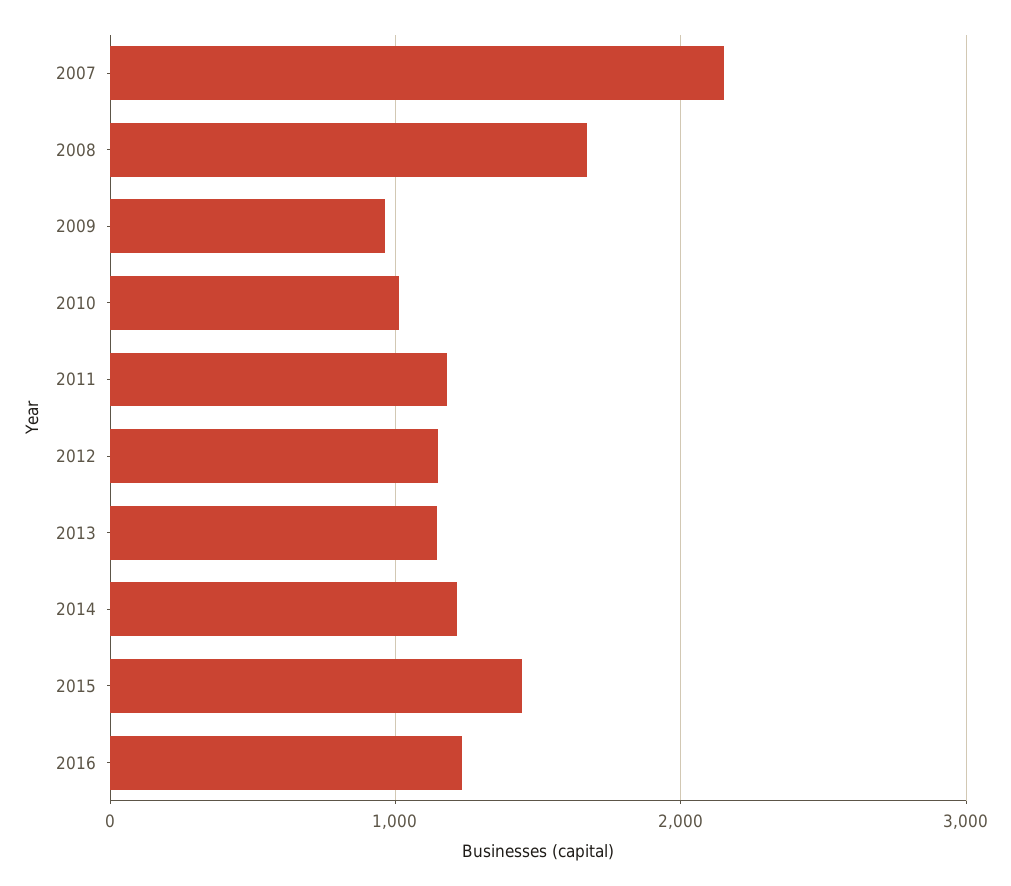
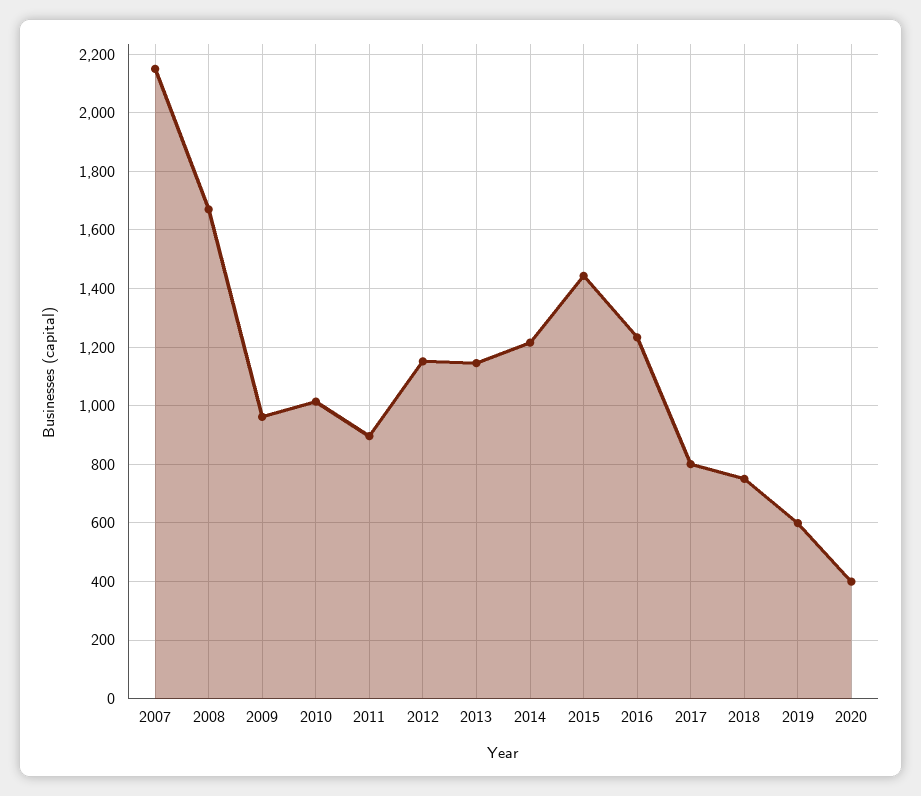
2011: 1200 -> 900
2017: none -> 800
2018: none -> 750
2019: none -> 600
2020: none -> 400

